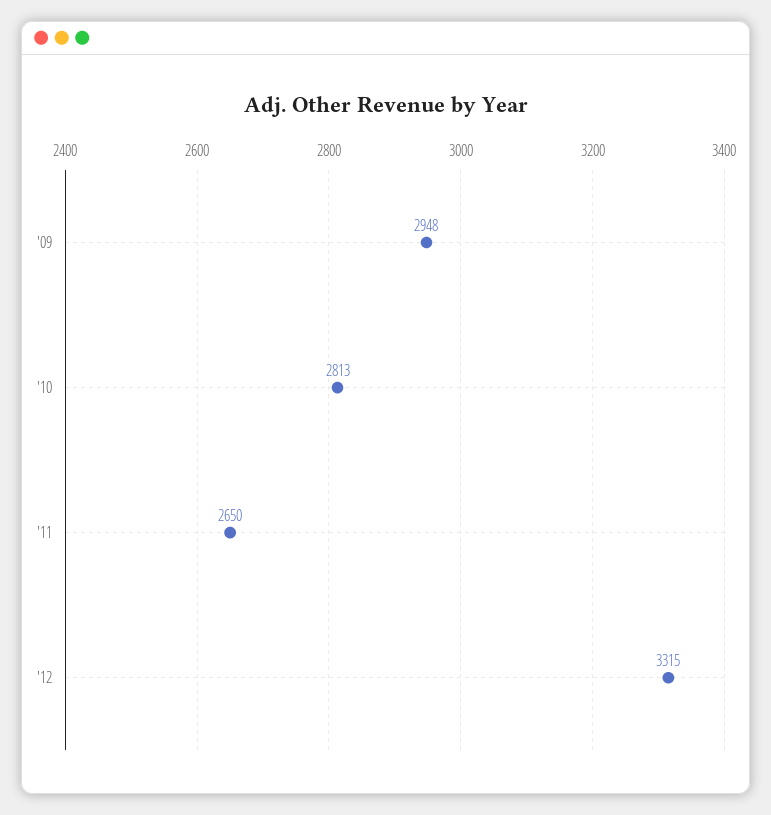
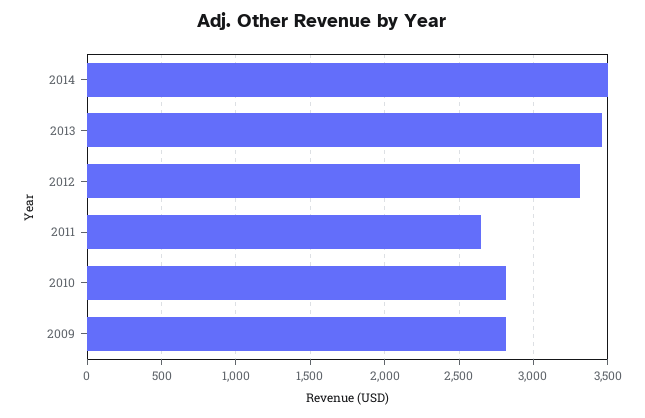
'09: 2948 -> 2800
2014: none -> 3500
2013: none -> 3450

